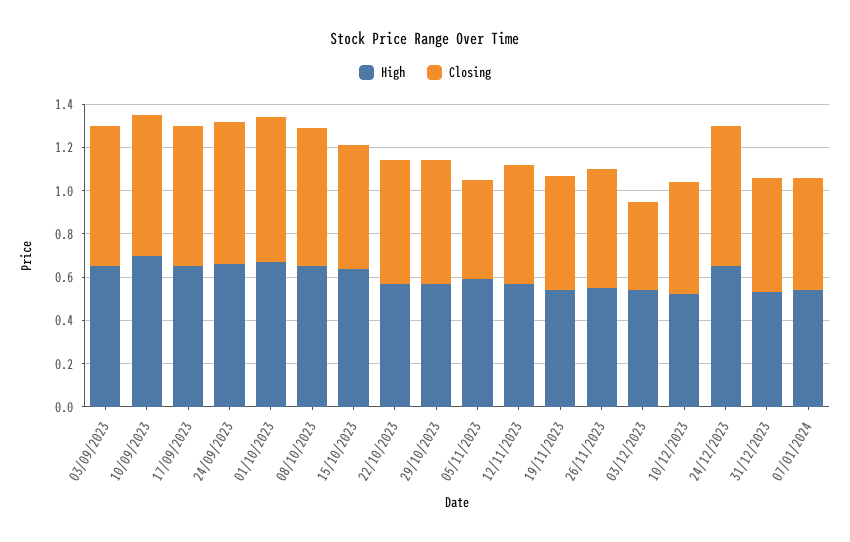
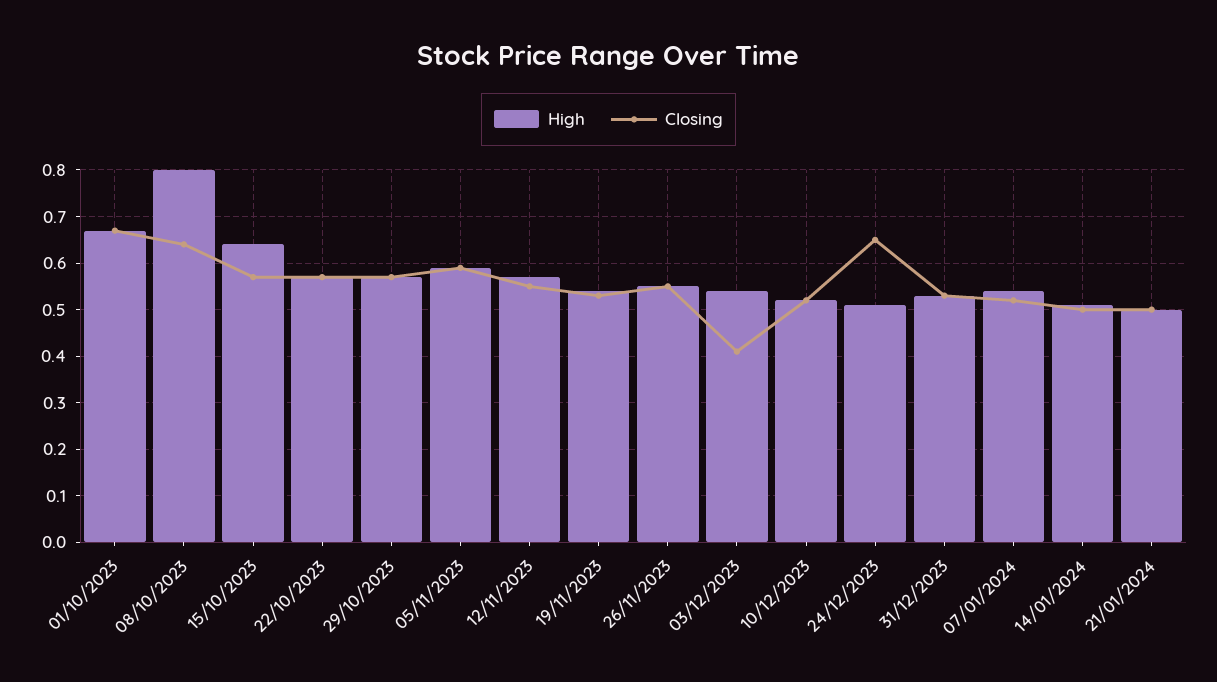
High, 03/09/2023: 0.65 -> none
Closing, 03/09/2023: 0.65 -> none
High, 10/09/2023: 0.7 -> none
Closing, 10/09/2023: 0.65 -> none
High, 17/09/2023: 0.65 -> none
Closing, 17/09/2023: 0.65 -> none
High, 24/09/2023: 0.65 -> none
Closing, 24/09/2023: 0.65 -> none
High, 08/10/2023: 0.65 -> 0.8
Closing, 05/11/2023: 0.45 -> 0.6
High, 24/12/2023: 0.65 -> 0.5
High, 14/01/2024: none -> 0.5
Closing, 14/01/2024: none -> 0.5
High, 21/01/2024: none -> 0.5
Closing, 21/01/2024: none -> 0.5

